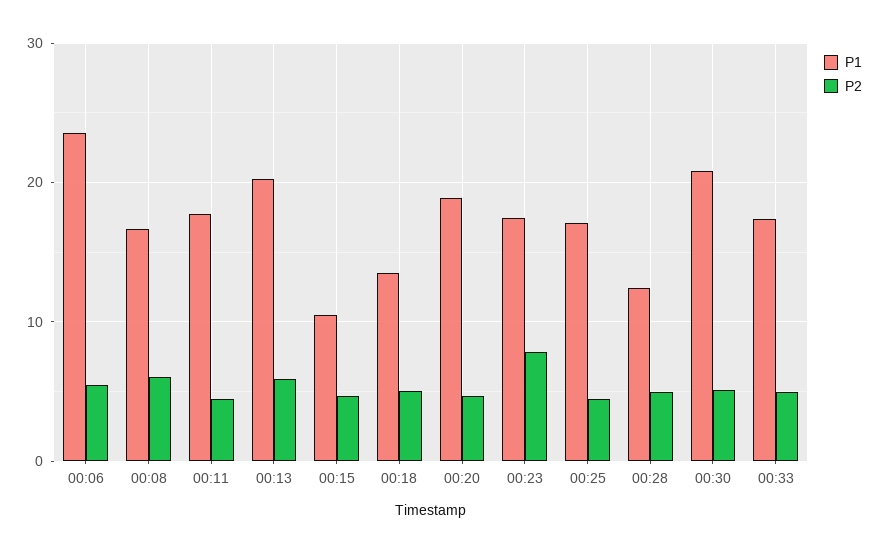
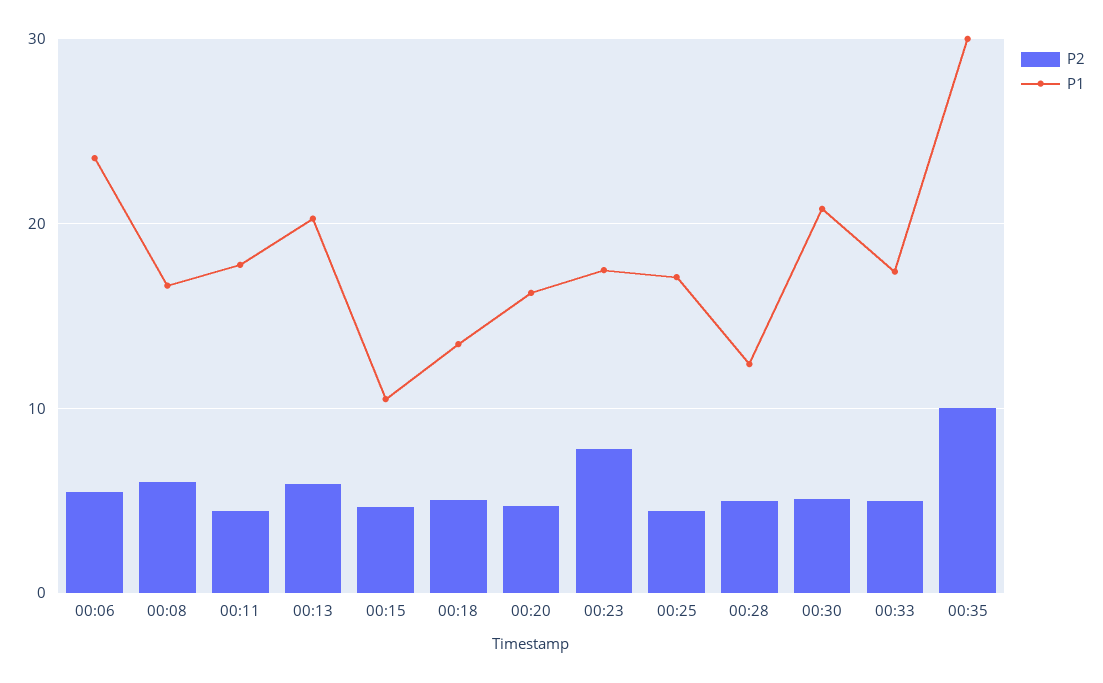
P1, 00:20: 19 -> 16
P2, 00:35: none -> 10
P1, 00:35: none -> 30

